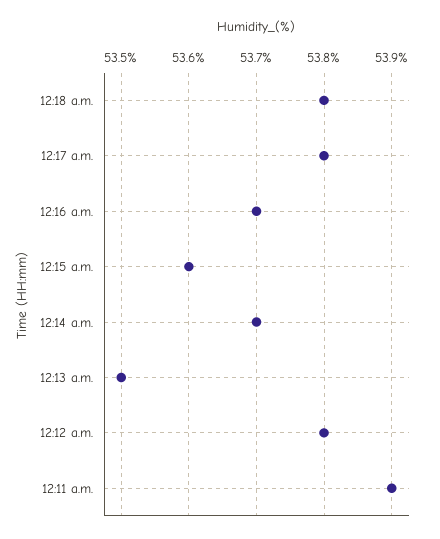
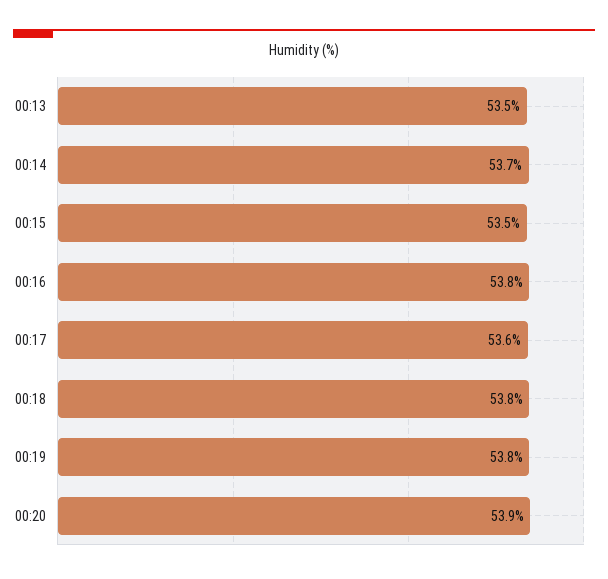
12:17 a.m.: 53.8 -> 53.6
12:16 a.m.: 53.7 -> 53.8
12:15 a.m.: 53.6 -> 53.5
12:12 a.m.: 53.8 -> none
12:11 a.m.: 53.9 -> none
00:19: none -> 53.8
00:20: none -> 53.9

